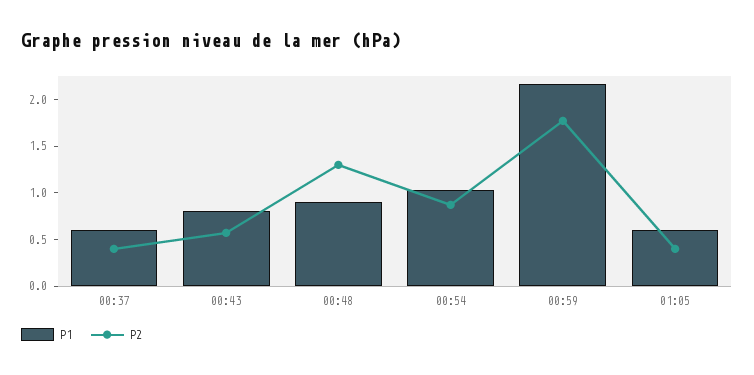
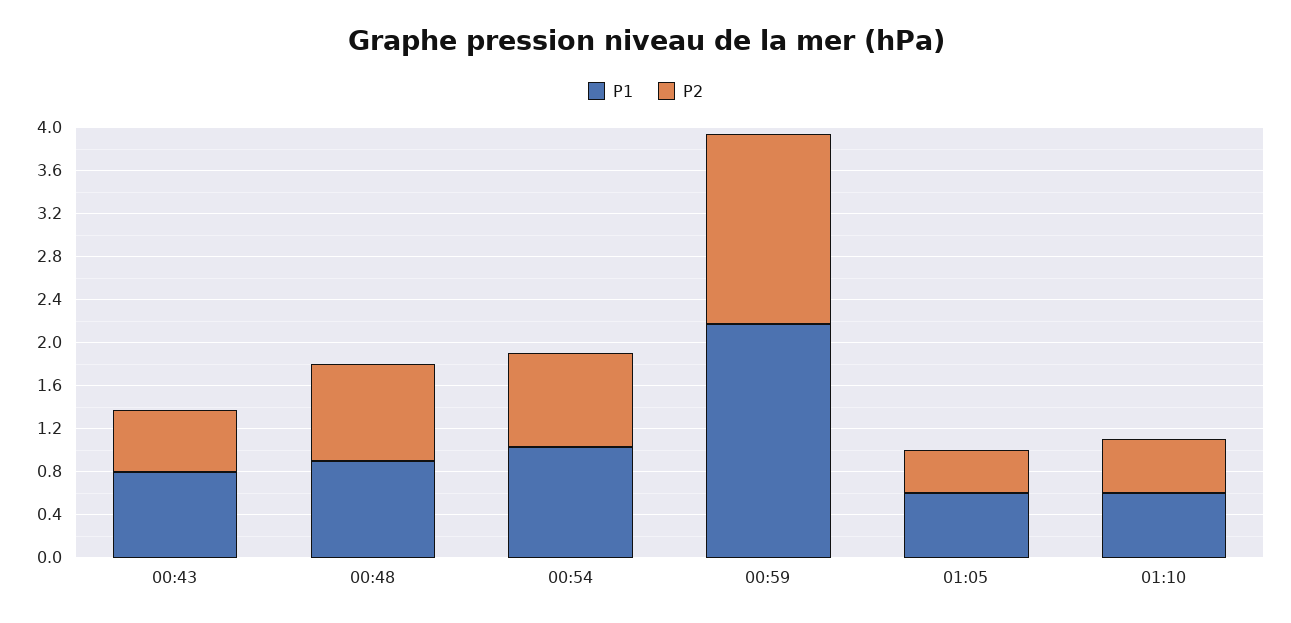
P1, 00:37: 0.6 -> none
P2, 00:37: 0.4 -> none
P2, 00:48: 1.3 -> 0.9
P1, 01:10: none -> 0.6
P2, 01:10: none -> 0.5

